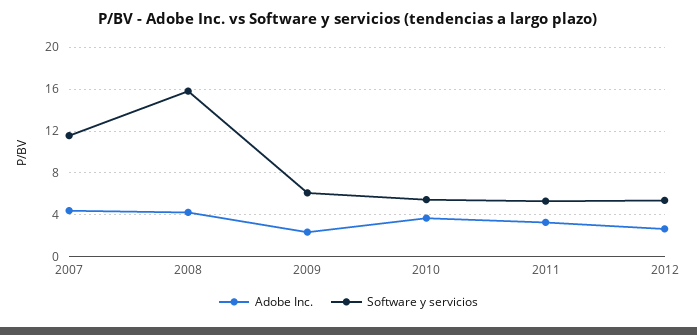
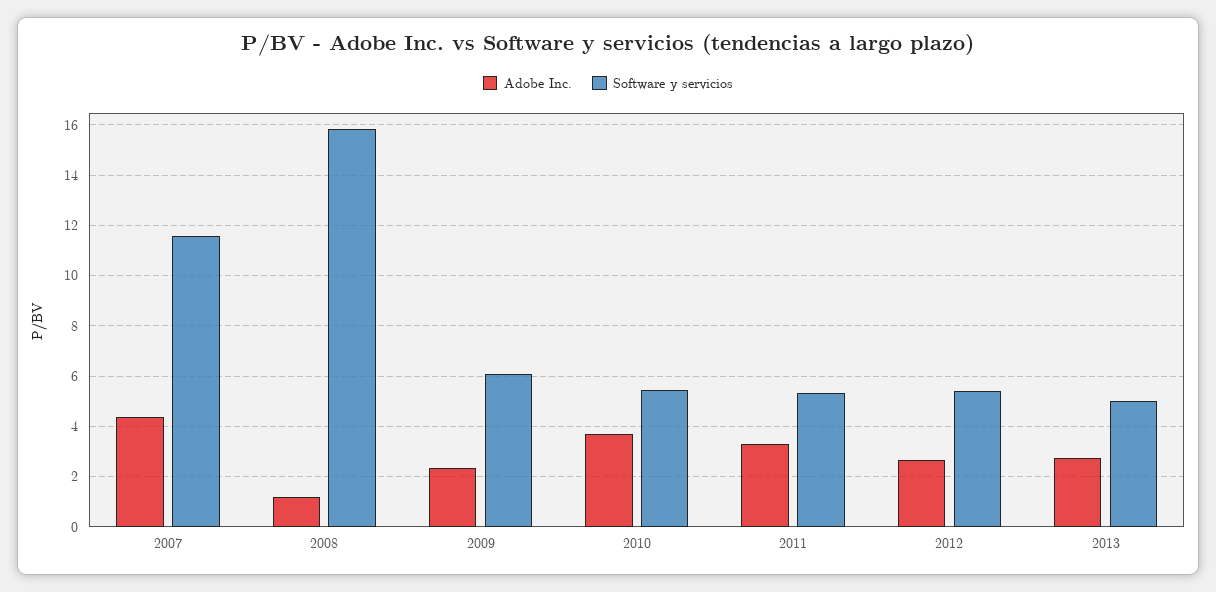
Adobe Inc., 2008: 4 -> 1.25
Adobe Inc., 2013: none -> 2.75
Software y servicios, 2013: none -> 5

